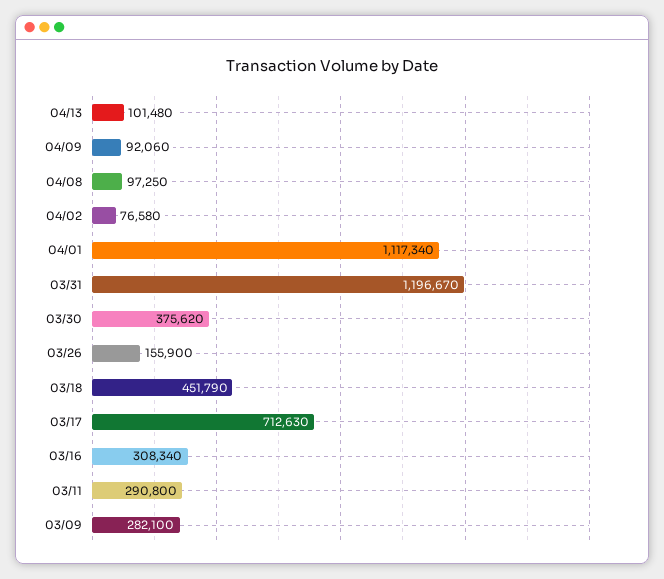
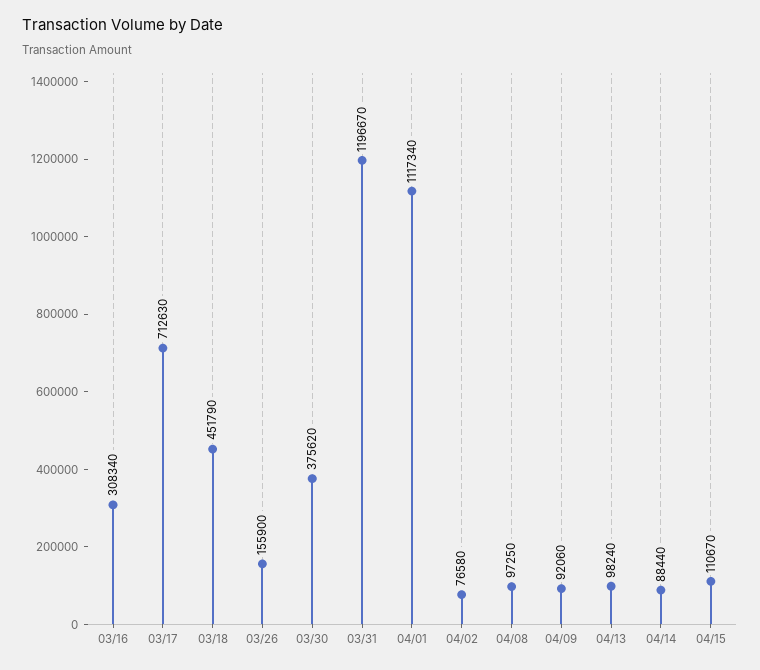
04/13: 101480 -> 98240
03/11: 290800 -> none
03/09: 282100 -> none
04/14: none -> 88440
04/15: none -> 110670

